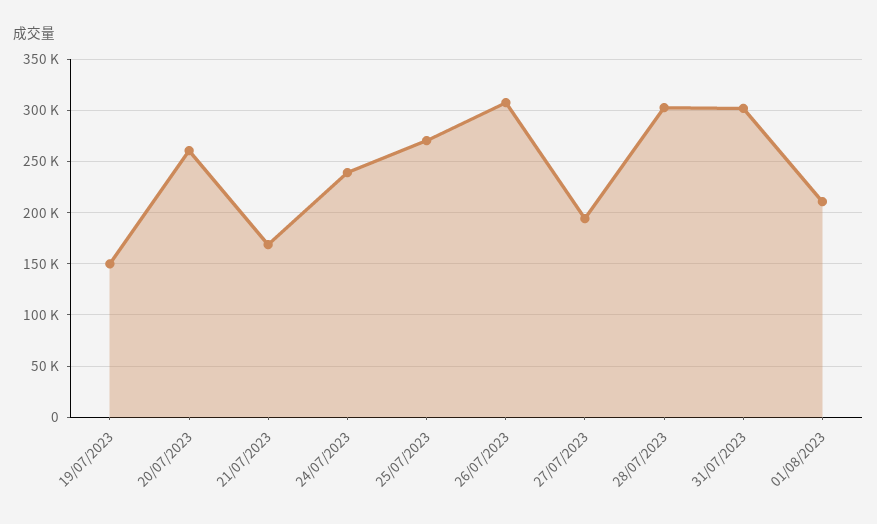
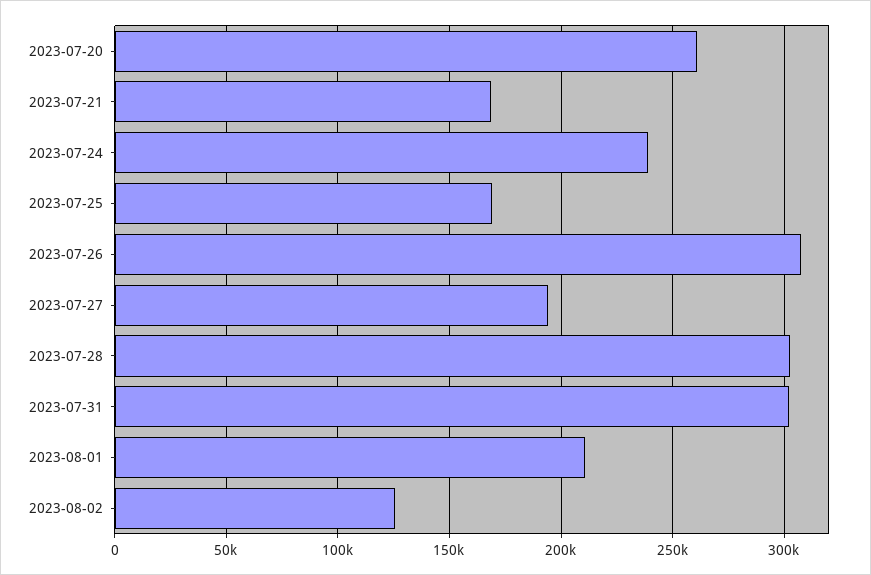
19/07/2023: 150000 -> none
25/07/2023: 270000 -> 170000
2023-08-02: none -> 125000

